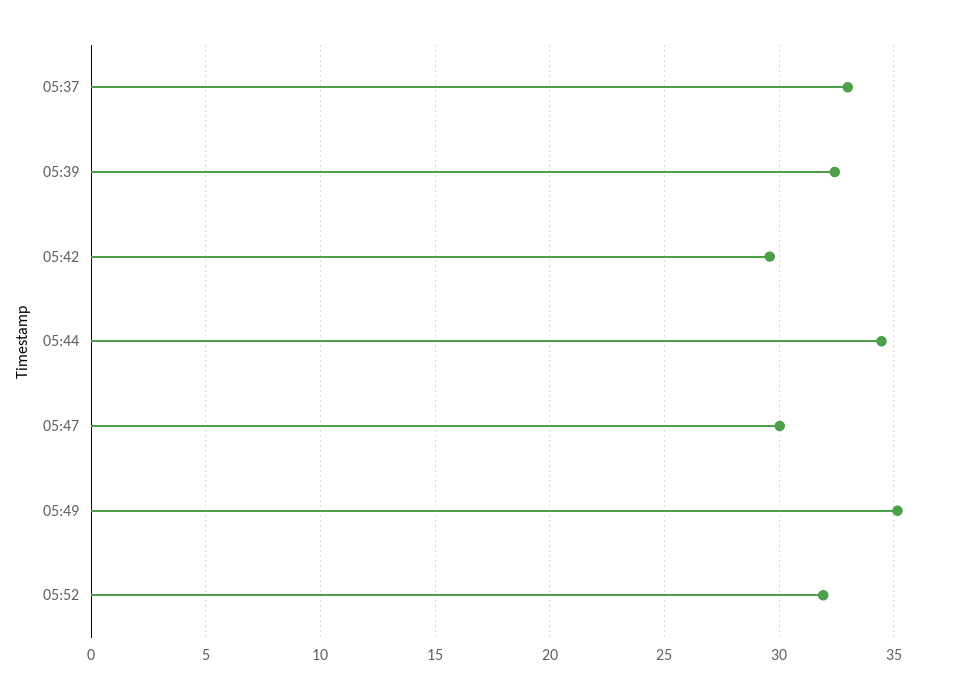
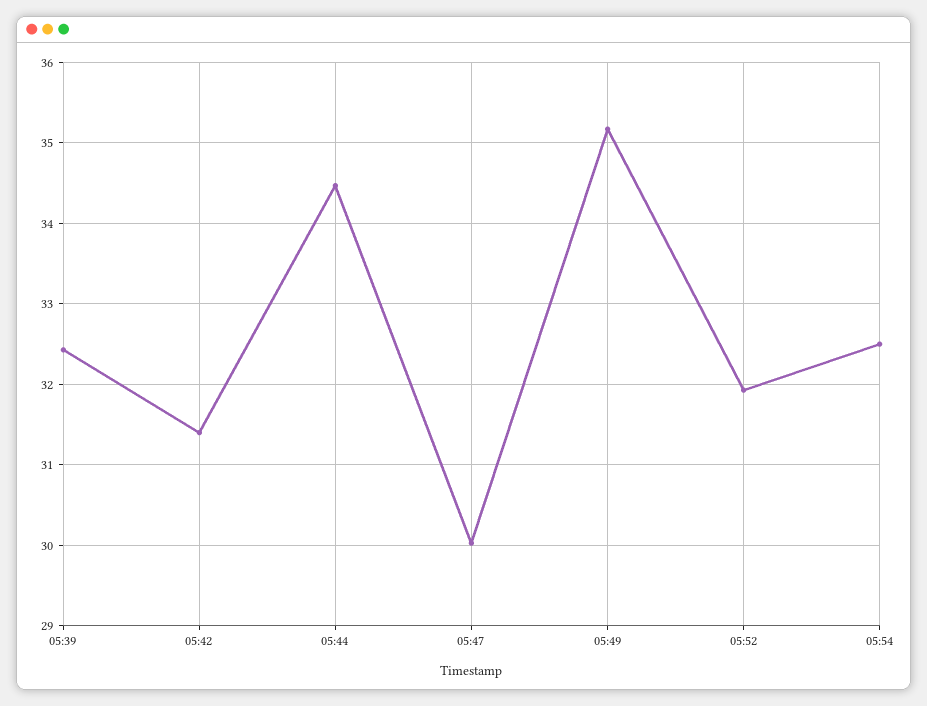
05:37: 33 -> none
05:42: 29.5 -> 31.4
05:54: none -> 32.5

